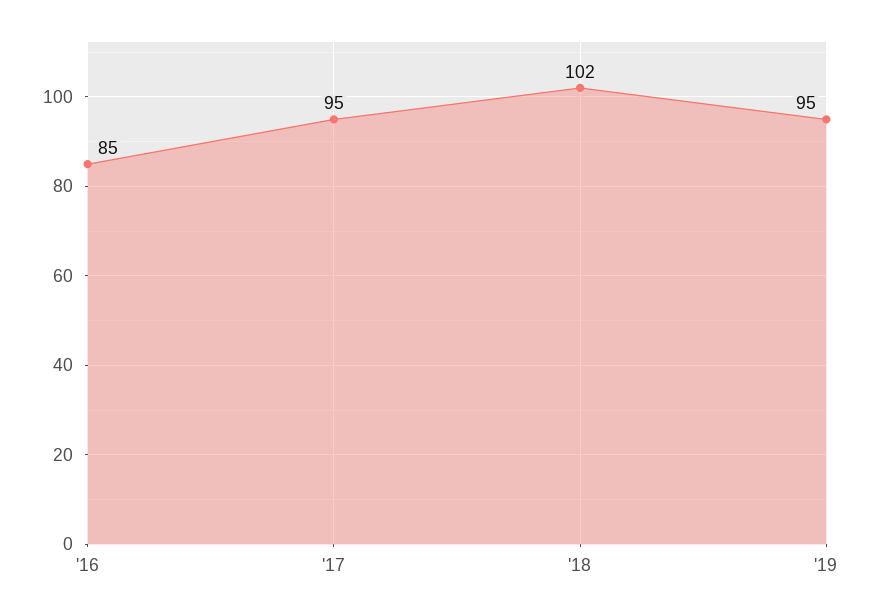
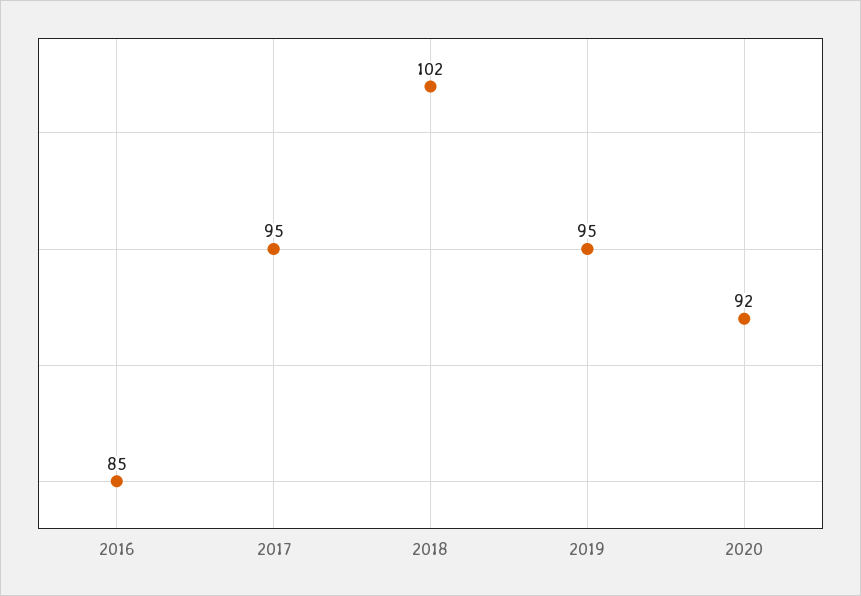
2020: none -> 92

